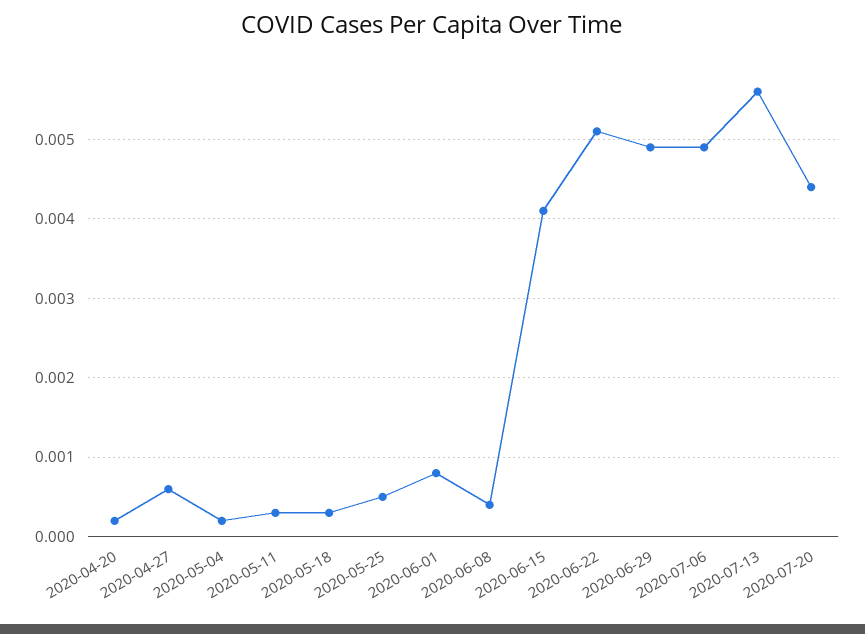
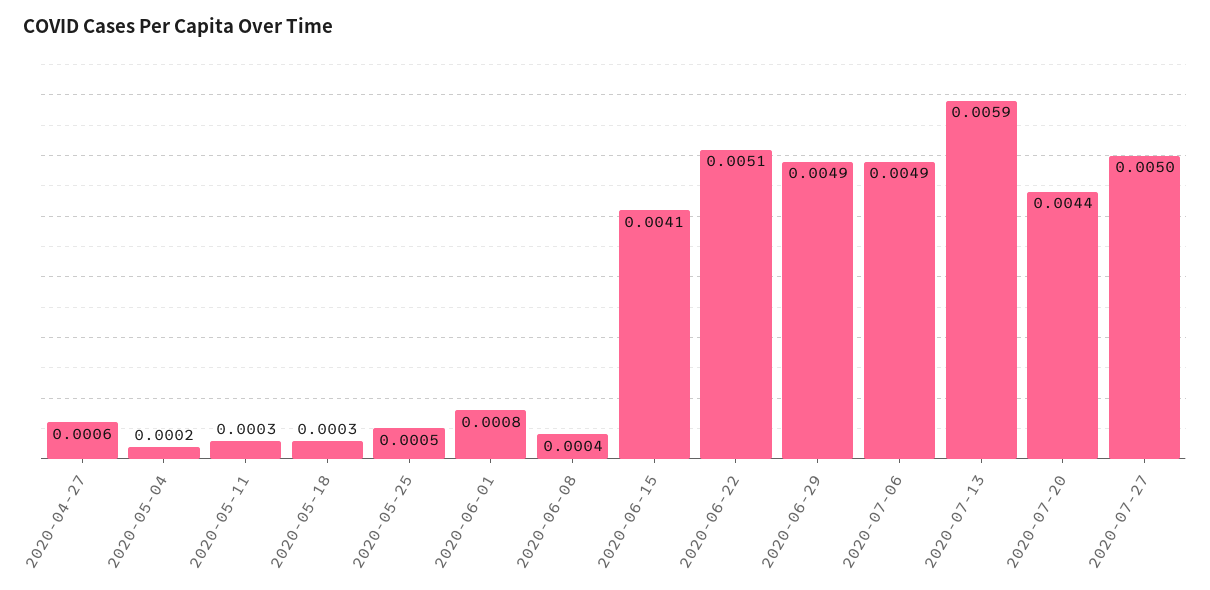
2020-04-20: 0.0002 -> none
2020-07-13: 0.0056 -> 0.0059
2020-07-27: none -> 0.005

